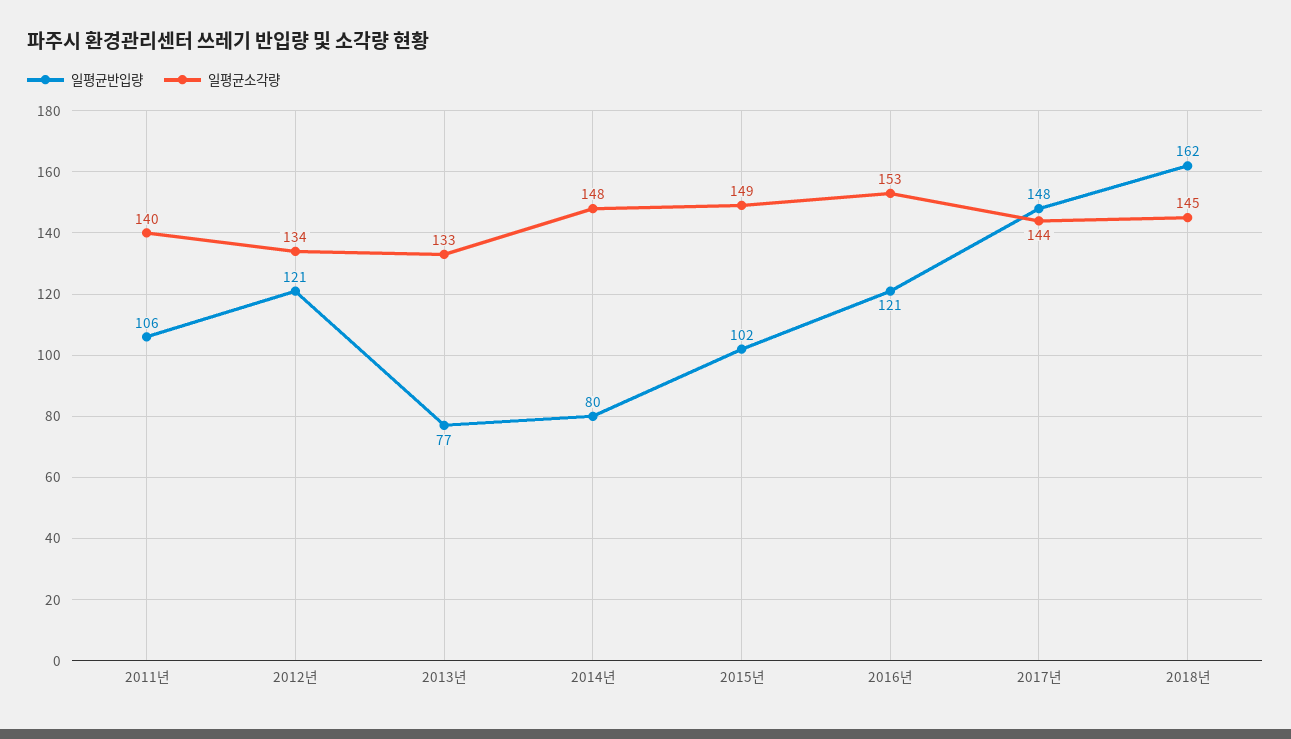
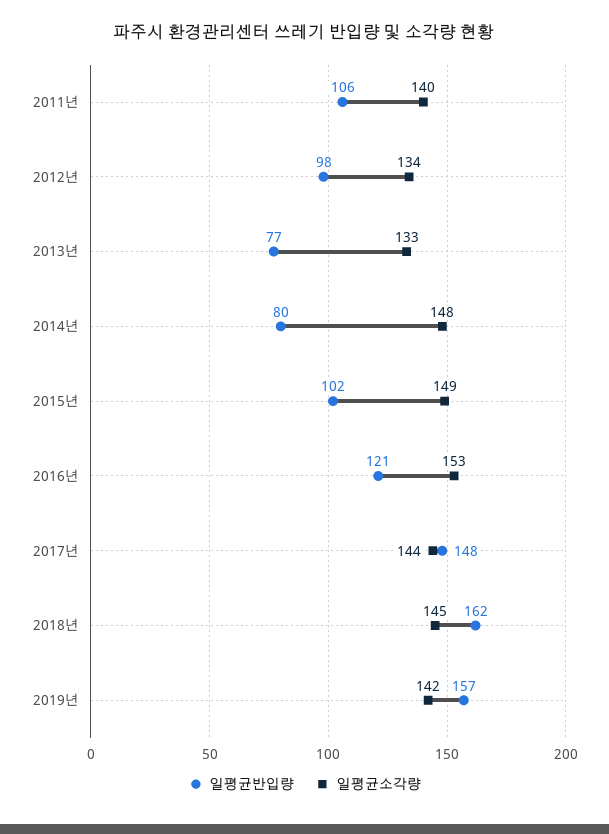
일평균반입량, 2012년: 121 -> 98
일평균반입량, 2019년: none -> 157
일평균소각량, 2019년: none -> 142

